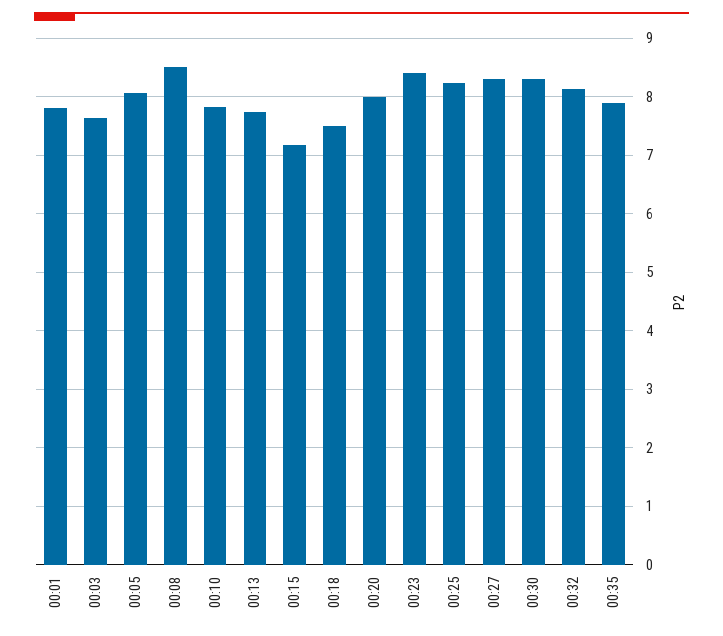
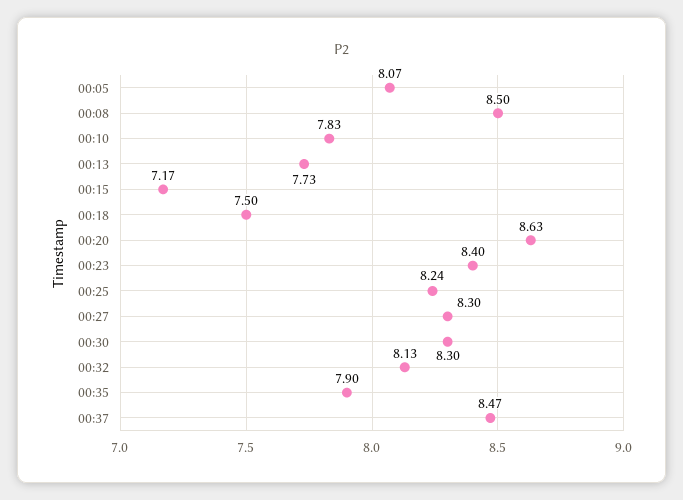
00:01: 7.8 -> none
00:03: 7.6 -> none
00:20: 8 -> 8.63
00:37: none -> 8.47

